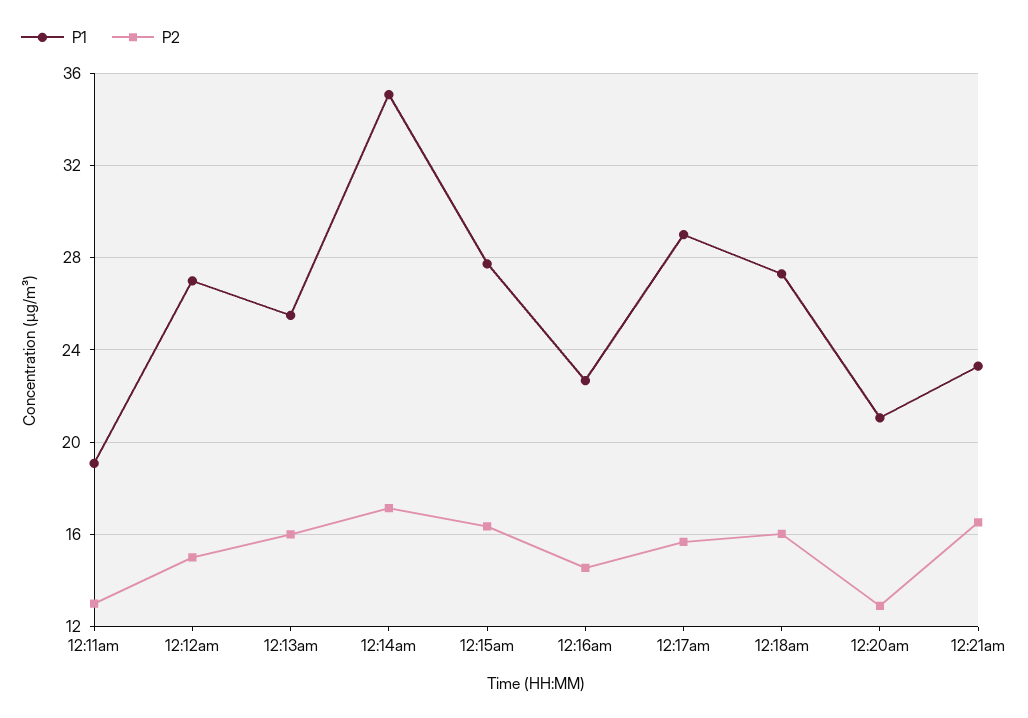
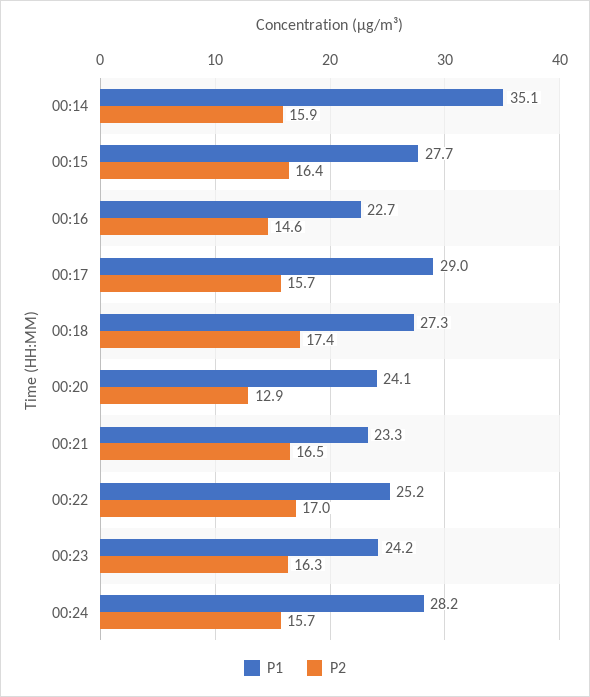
P1, 12:11am: 19 -> none
P2, 12:11am: 13 -> none
P1, 12:12am: 27 -> none
P2, 12:12am: 15 -> none
P1, 12:13am: 25.5 -> none
P2, 12:13am: 16 -> none
P2, 12:14am: 17 -> 15.9
P2, 12:18am: 16 -> 17.4
P1, 12:20am: 21 -> 24.1
P1, 00:22: none -> 25.2
P2, 00:22: none -> 17
P1, 00:23: none -> 24.2
P2, 00:23: none -> 16.3
P1, 00:24: none -> 28.2
P2, 00:24: none -> 15.7

